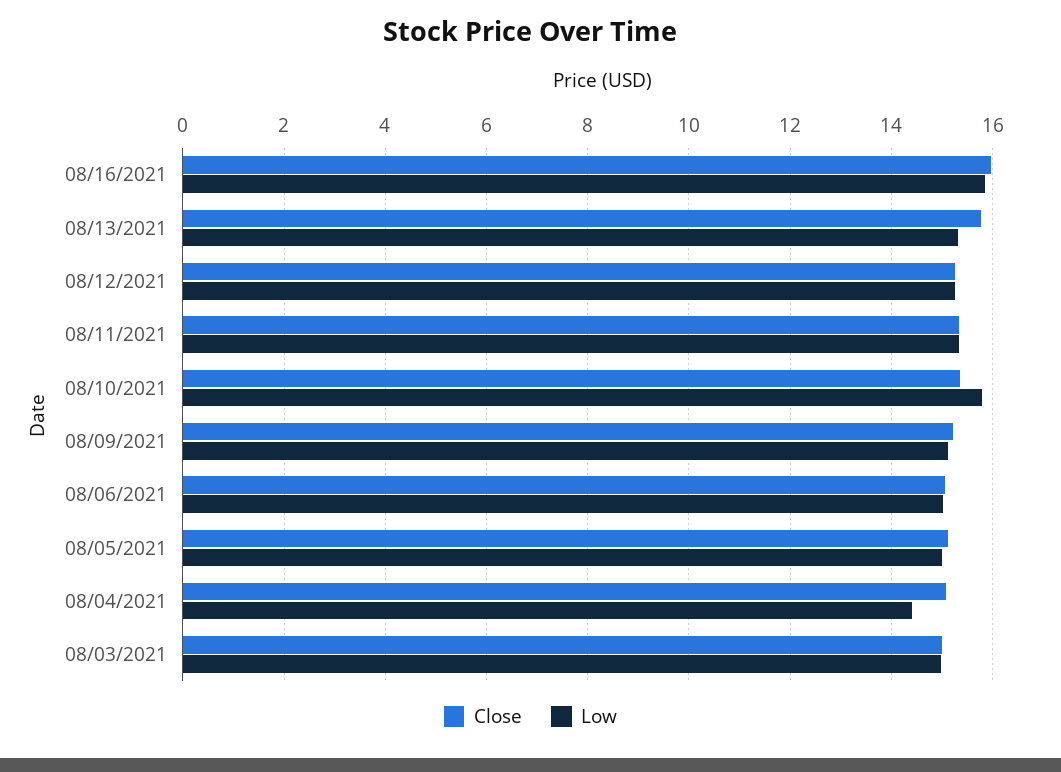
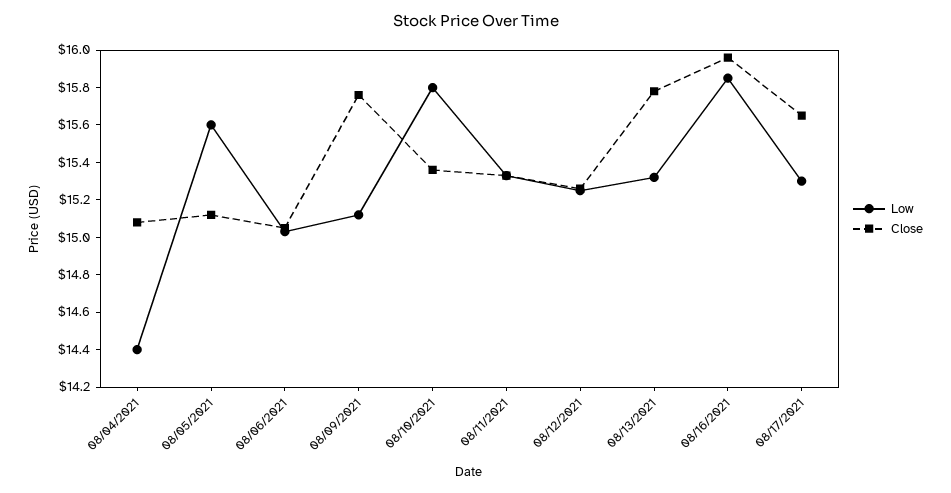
Close, 08/09/2021: 15.2 -> 15.75
Low, 08/05/2021: 15 -> 15.6
Close, 08/03/2021: 15 -> none
Low, 08/03/2021: 15 -> none
Low, 08/17/2021: none -> 15.3
Close, 08/17/2021: none -> 15.65

